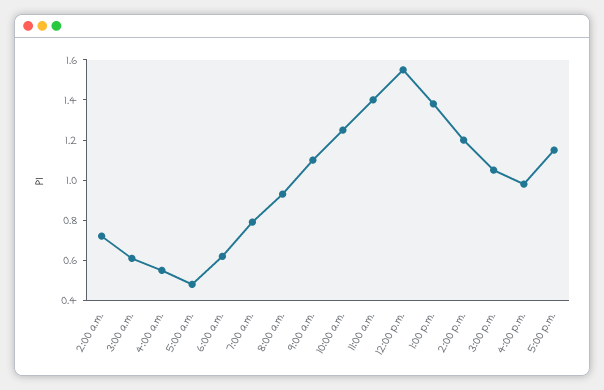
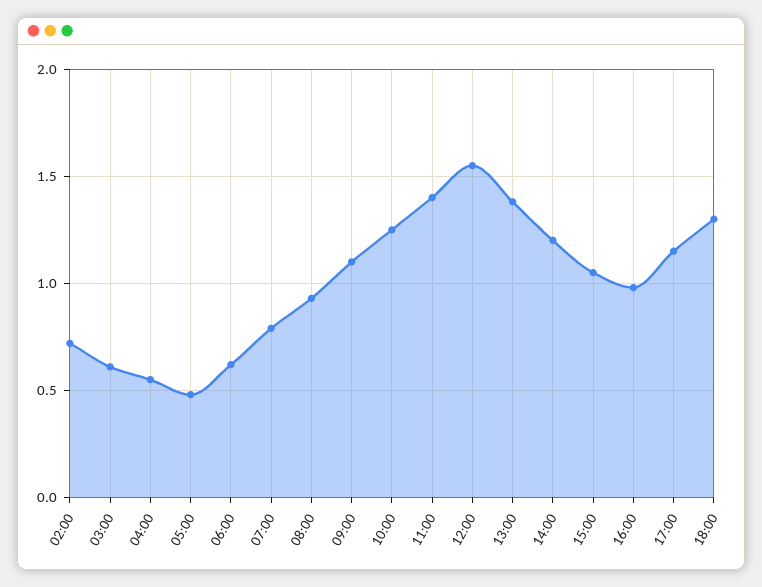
18:00: none -> 1.3

